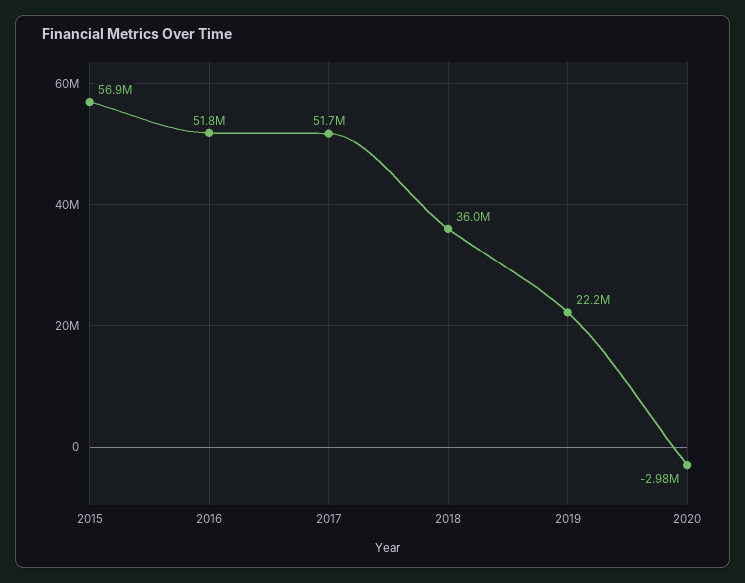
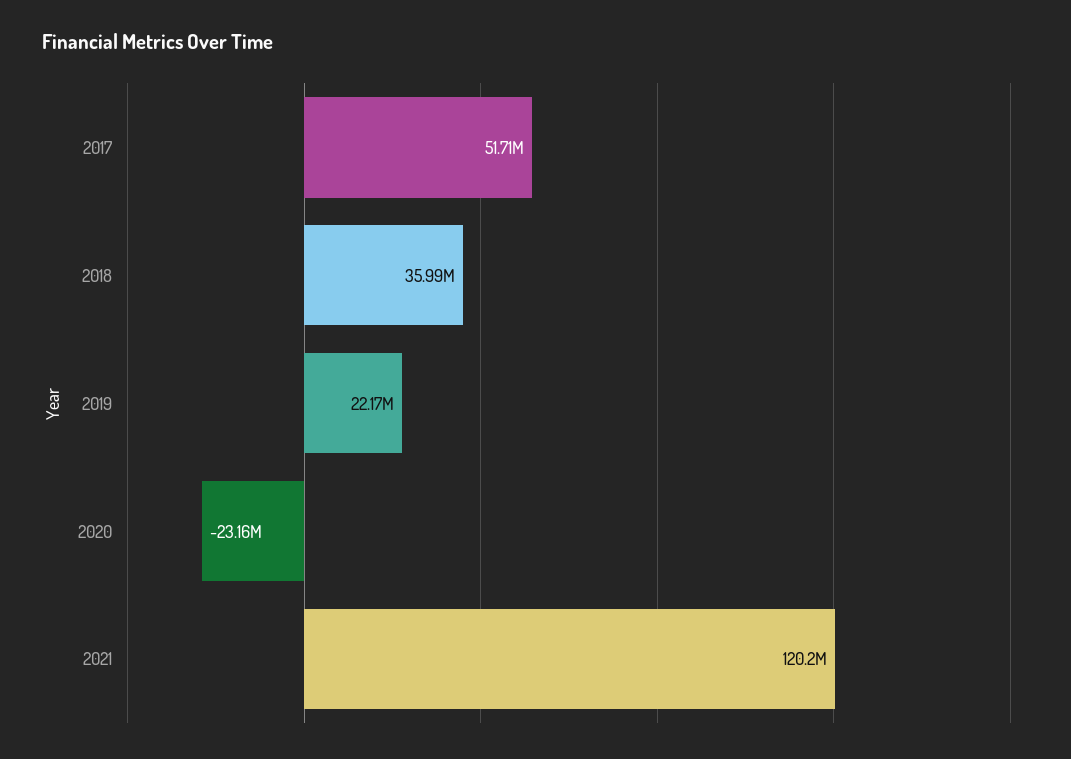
2015: 56900000 -> none
2016: 51800000 -> none
2020: -2980000 -> -23160000
2021: none -> 120200000

